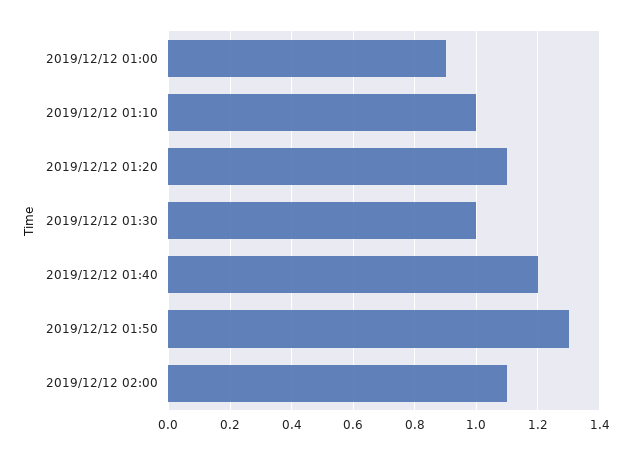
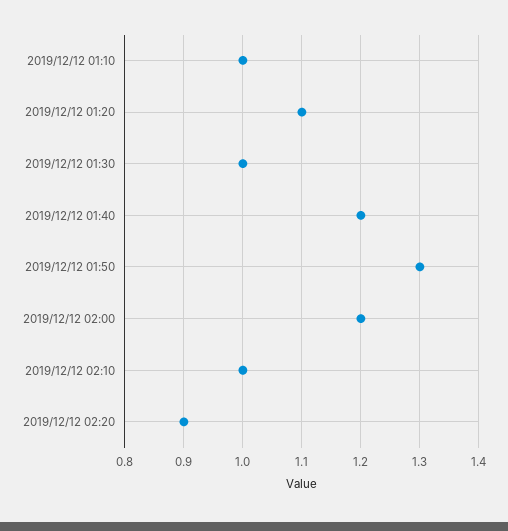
2019/12/12 01:00: 0.9 -> none
2019/12/12 02:00: 1.1 -> 1.2
2019/12/12 02:10: none -> 1
2019/12/12 02:20: none -> 0.9

